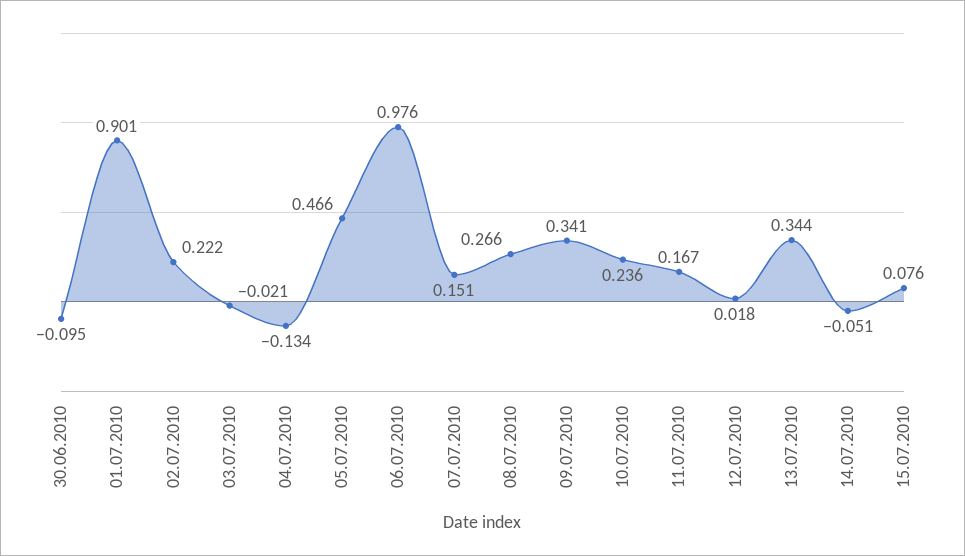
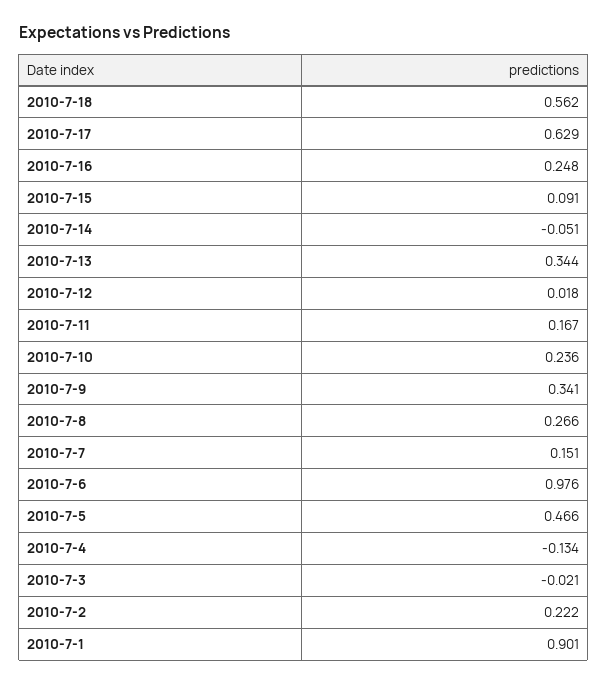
30.06.2010: -0.095 -> none
15.07.2010: 0.076 -> 0.091
2010-7-18: none -> 0.562
2010-7-17: none -> 0.629
2010-7-16: none -> 0.248

